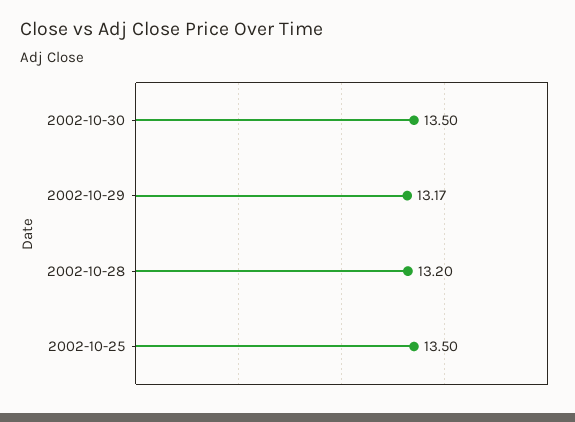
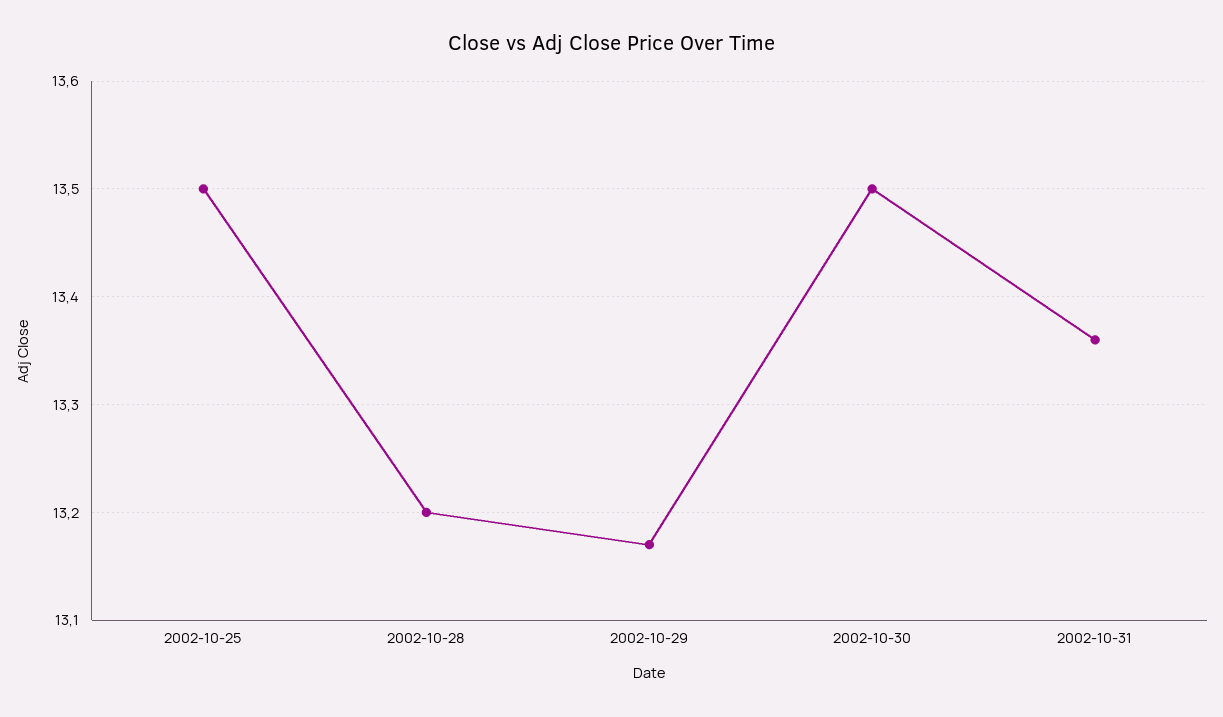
2002-10-31: none -> 13.36

